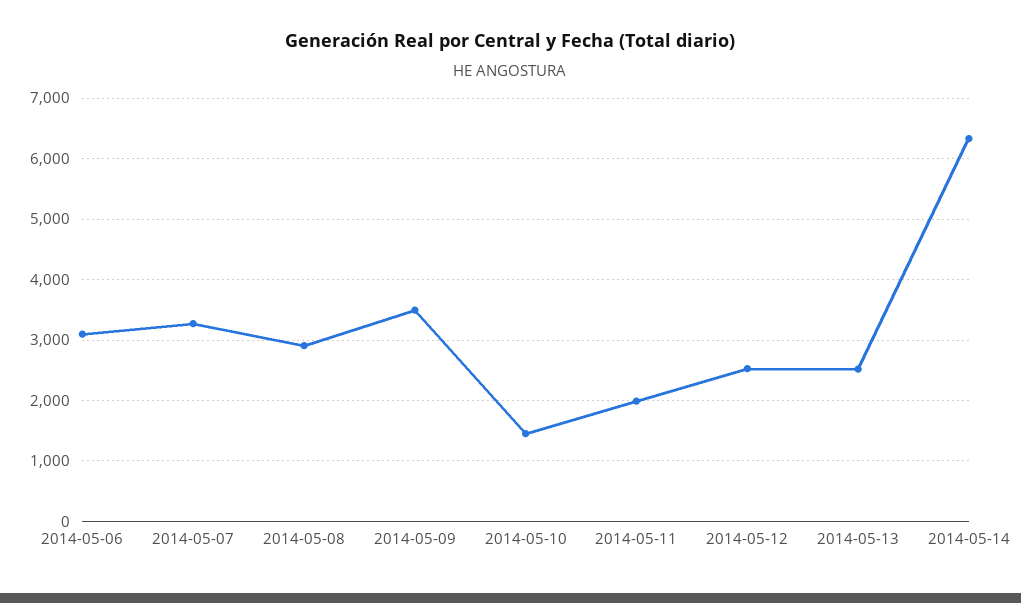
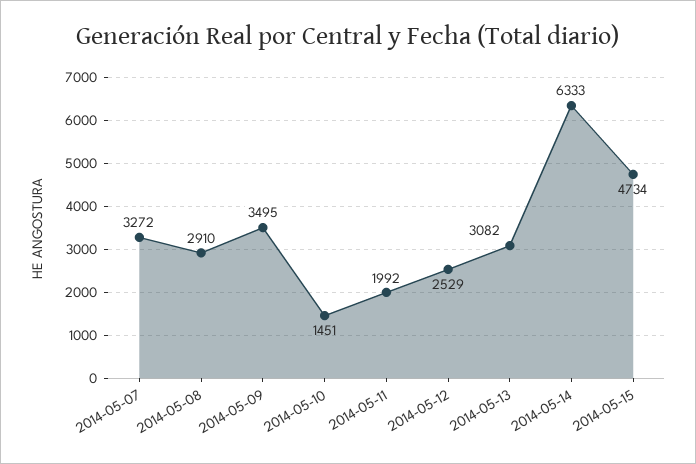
2014-05-06: 3100 -> none
2014-05-13: 2500 -> 3082
2014-05-15: none -> 4734

